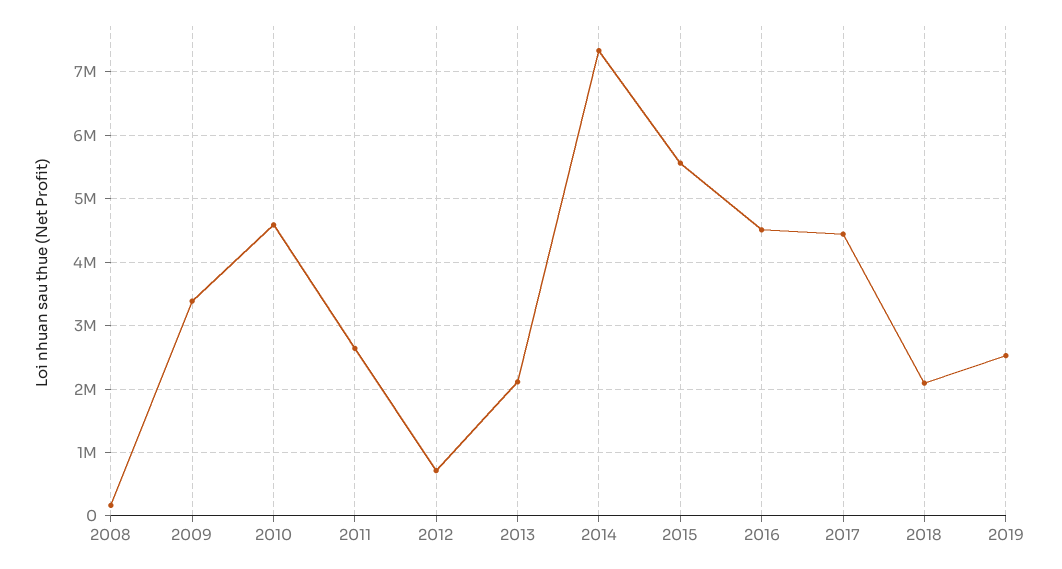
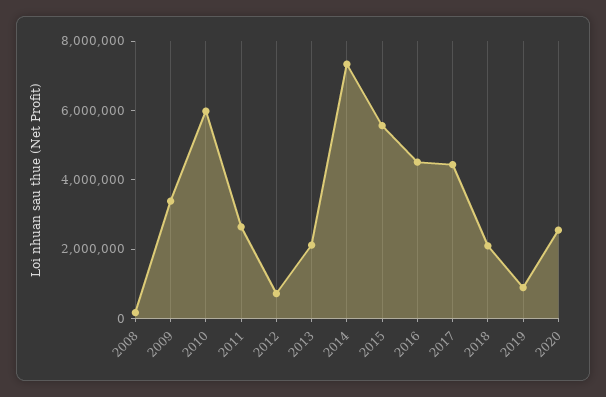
2010: 4600000 -> 6000000
2019: 2500000 -> 1000000
2020: none -> 2500000

